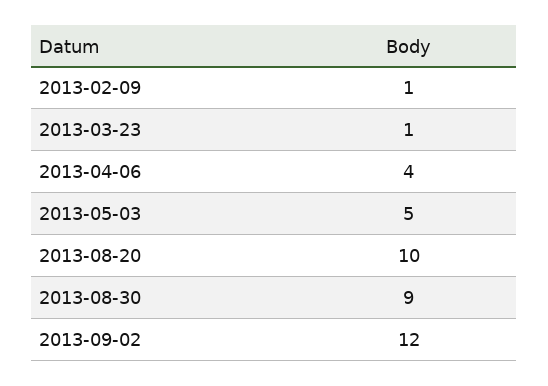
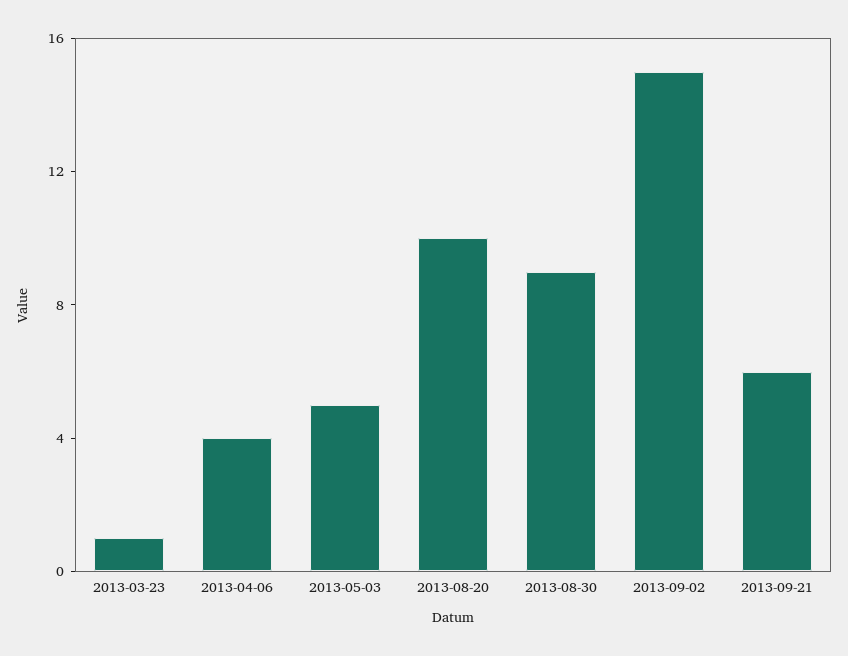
2013-02-09: 1 -> none
2013-09-02: 12 -> 15
2013-09-21: none -> 6

